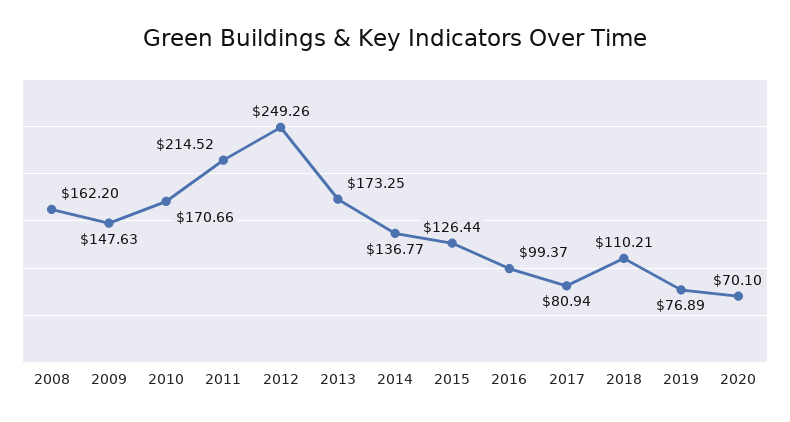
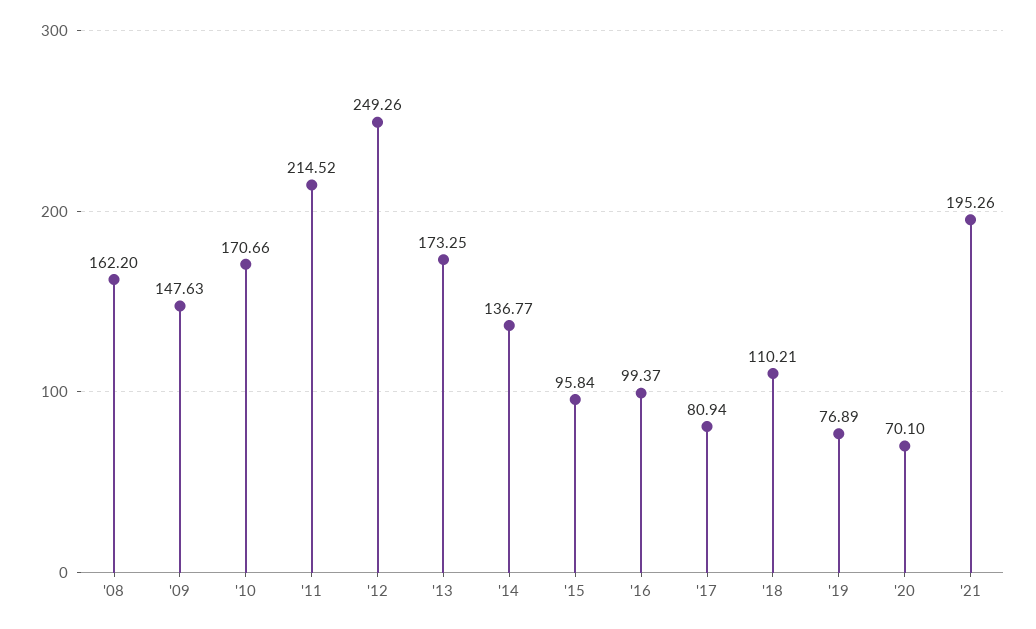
2015: 126.44 -> 95.84
'21: none -> 195.26

